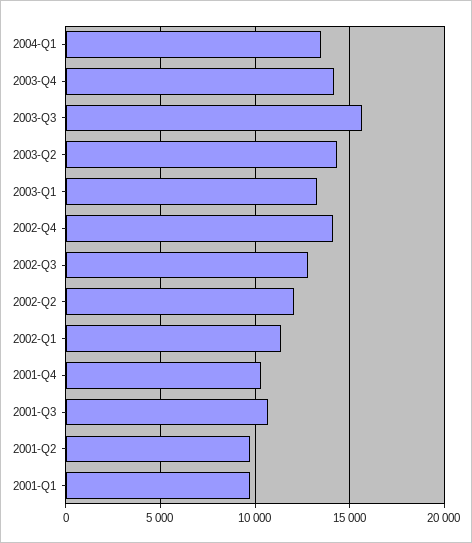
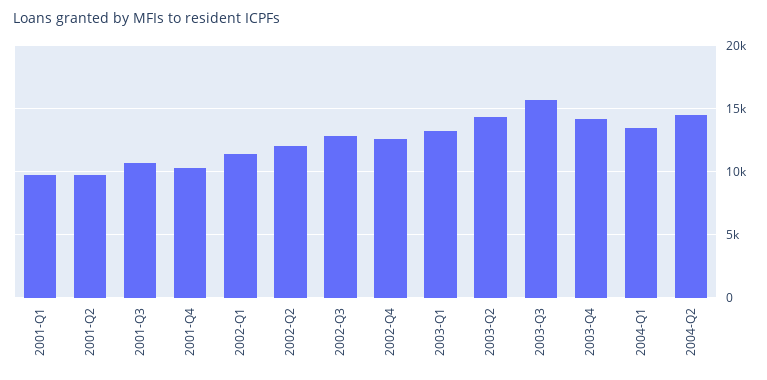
2002-Q4: 14000 -> 12500
2004-Q2: none -> 14500

